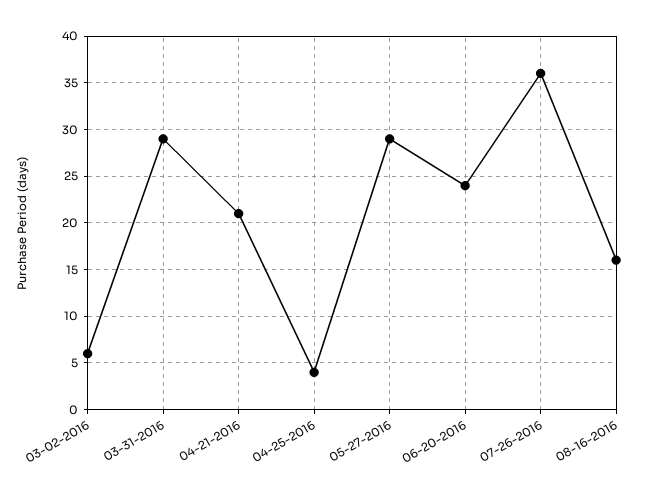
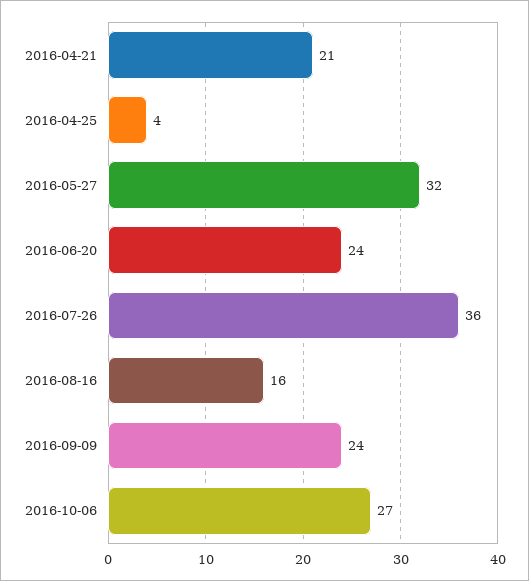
03-02-2016: 6 -> none
03-31-2016: 29 -> none
05-27-2016: 29 -> 32
2016-09-09: none -> 24
2016-10-06: none -> 27

